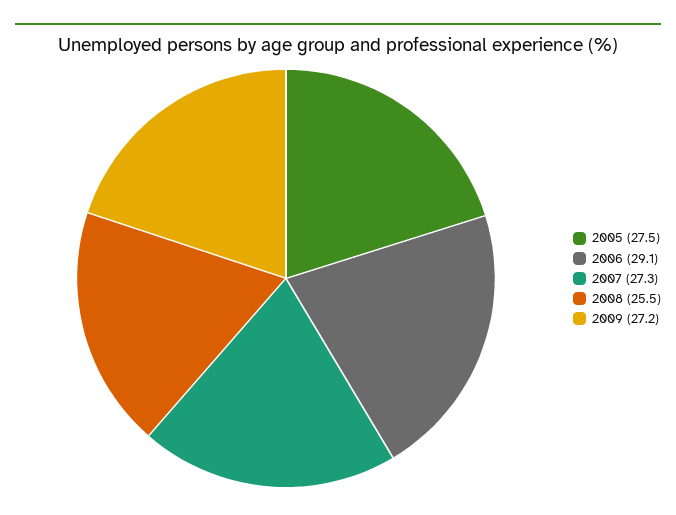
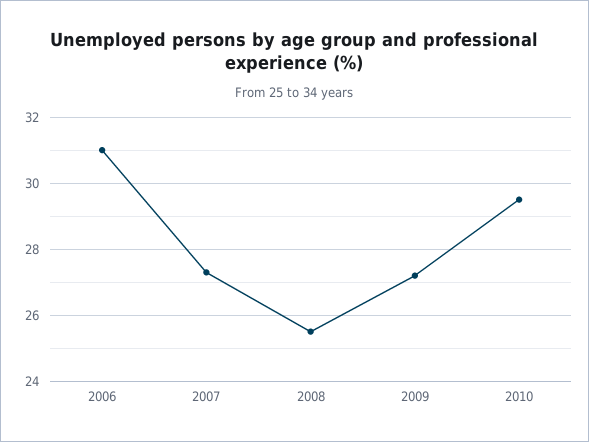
2005: 27.5 -> none
2006: 29.1 -> 31
2010: none -> 29.5

